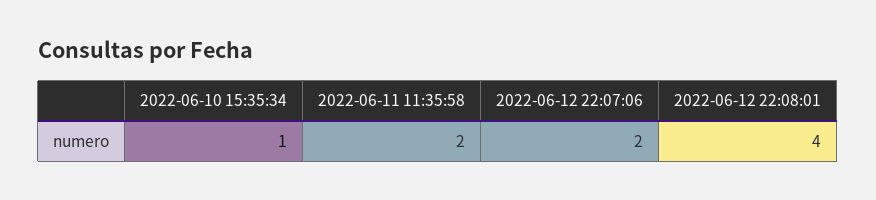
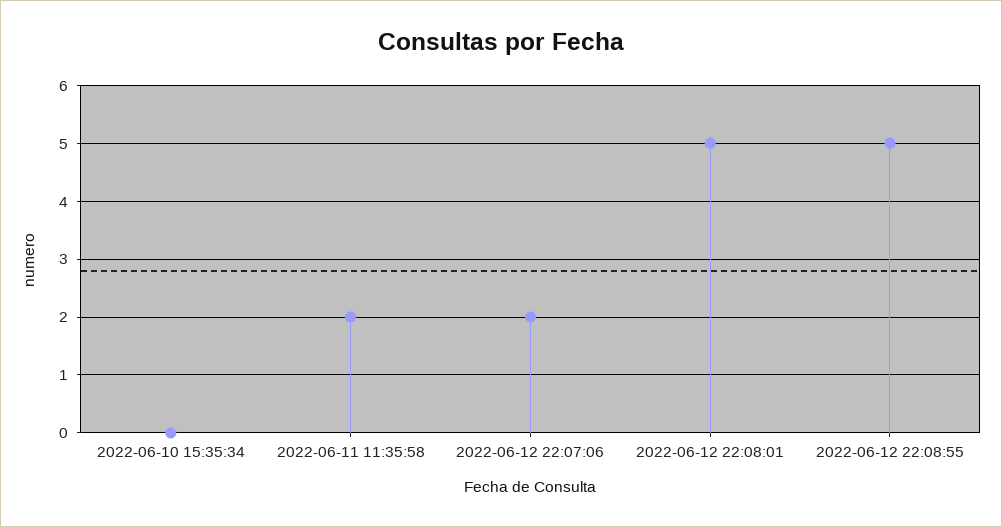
2022-06-10 15:35:34: 1 -> 0
2022-06-12 22:08:01: 4 -> 5
2022-06-12 22:08:55: none -> 5

